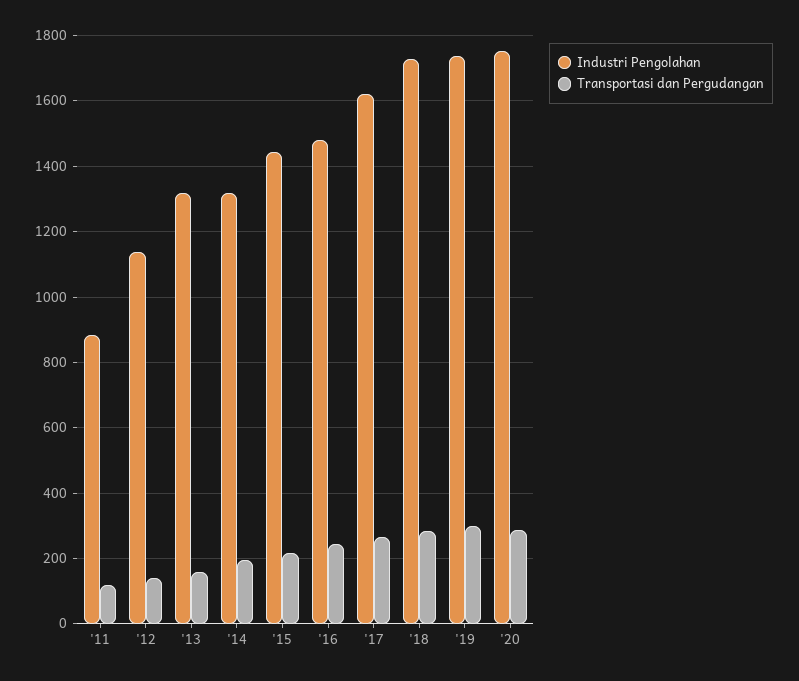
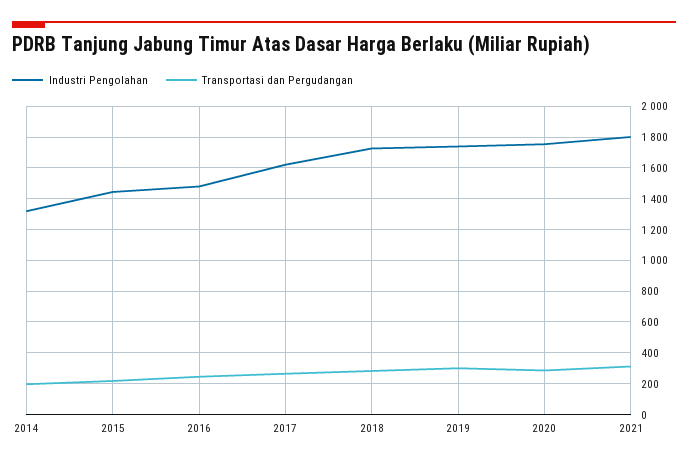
Industri Pengolahan, '11: 880 -> none
Transportasi dan Pergudangan, '11: 120 -> none
Industri Pengolahan, '12: 1140 -> none
Transportasi dan Pergudangan, '12: 140 -> none
Industri Pengolahan, '13: 1320 -> none
Transportasi dan Pergudangan, '13: 160 -> none
Industri Pengolahan, 2021: none -> 1800
Transportasi dan Pergudangan, 2021: none -> 300

